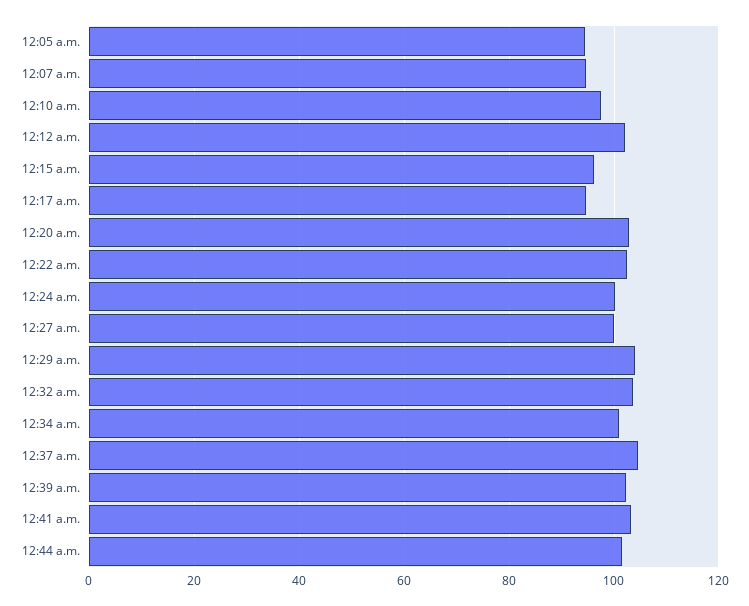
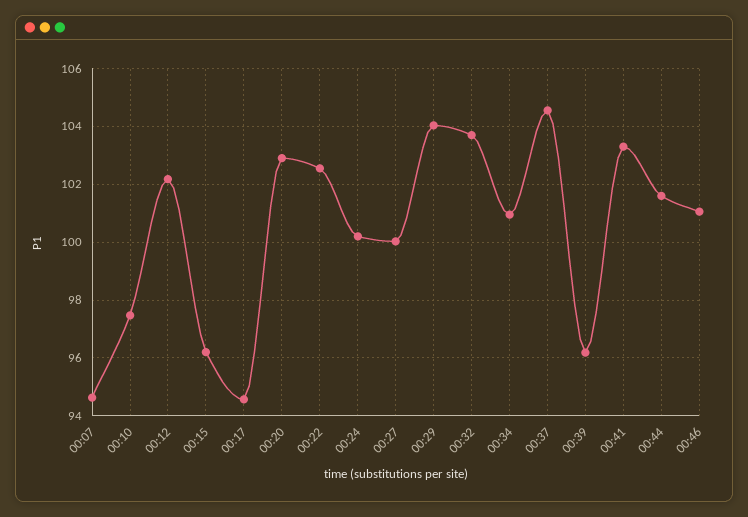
12:05 a.m.: 94 -> none
12:39 a.m.: 102 -> 96.25
00:46: none -> 101

